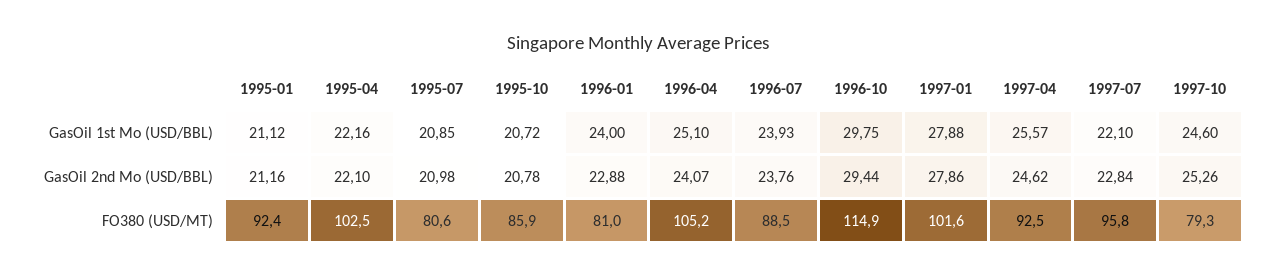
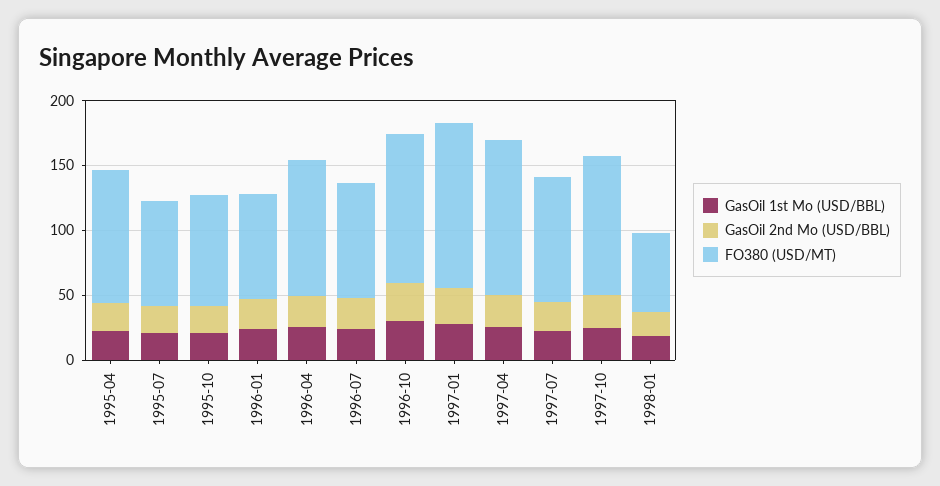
GasOil 1st Mo (USD/BBL), 1995-01: 21.12 -> none
GasOil 2nd Mo (USD/BBL), 1995-01: 21.16 -> none
FO380 (USD/MT), 1995-01: 92.4 -> none
FO380 (USD/MT), 1997-01: 101.6 -> 130
FO380 (USD/MT), 1997-04: 92.5 -> 120
FO380 (USD/MT), 1997-10: 79.3 -> 110
GasOil 1st Mo (USD/BBL), 1998-01: none -> 20
GasOil 2nd Mo (USD/BBL), 1998-01: none -> 20
FO380 (USD/MT), 1998-01: none -> 60

